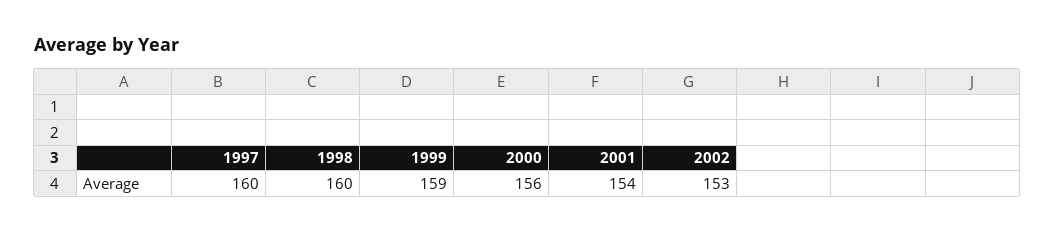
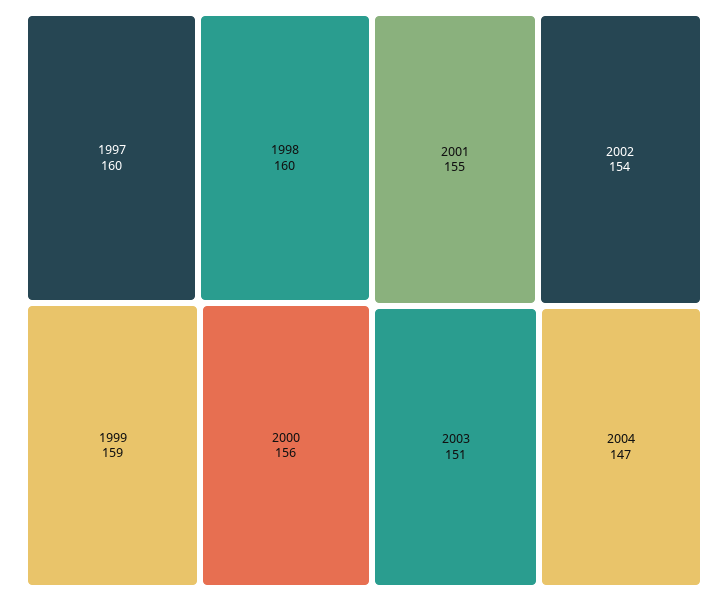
2001: 154 -> 155
2002: 153 -> 154
2003: none -> 151
2004: none -> 147

